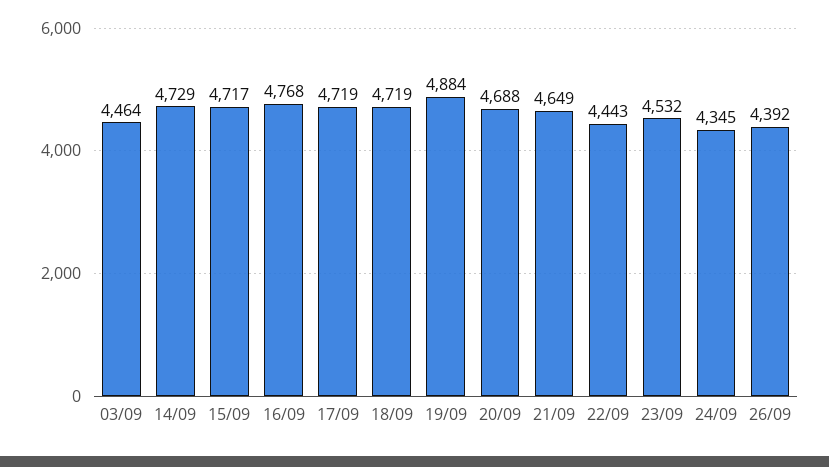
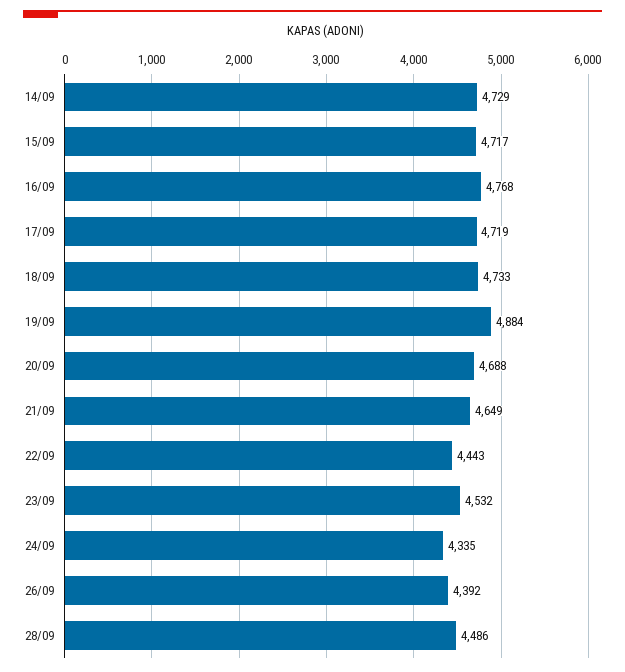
03/09: 4464 -> none
18/09: 4719 -> 4733
24/09: 4345 -> 4335
28/09: none -> 4486

